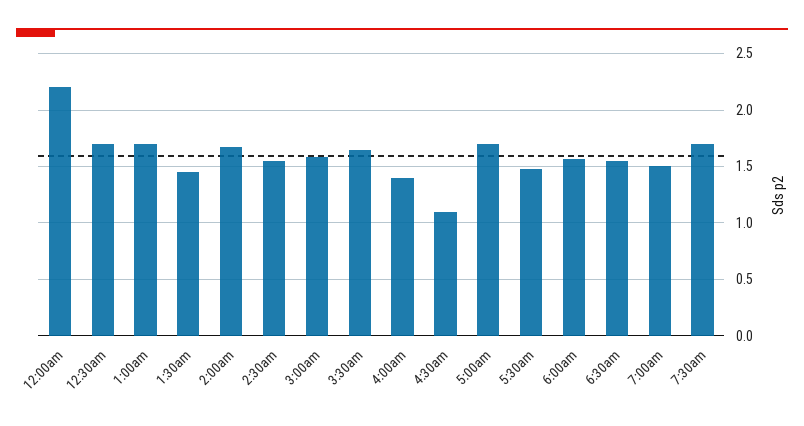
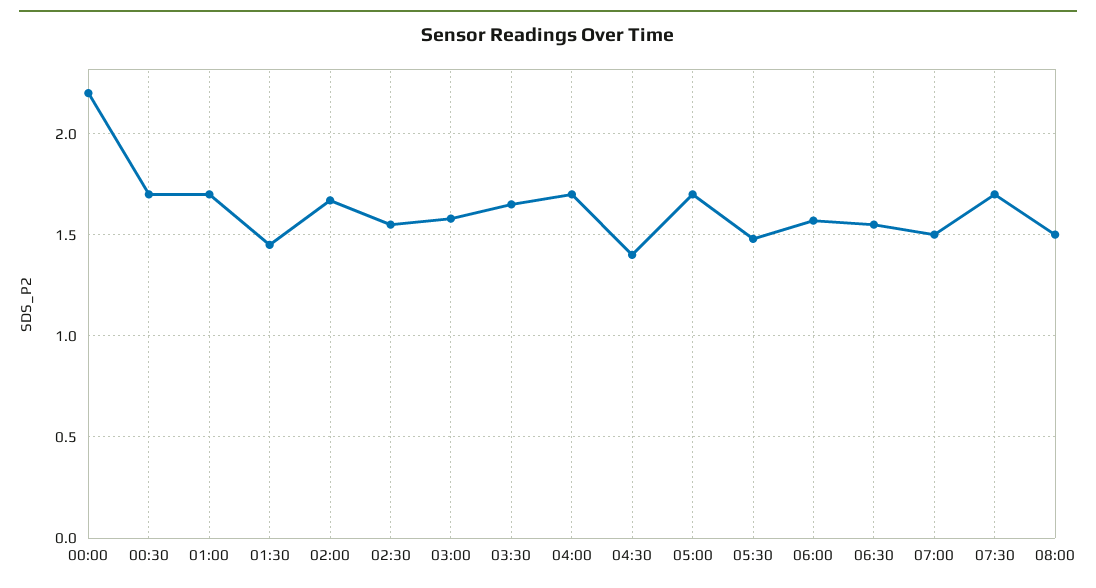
4:00am: 1.4 -> 1.7
4:30am: 1.1 -> 1.4
08:00: none -> 1.5

